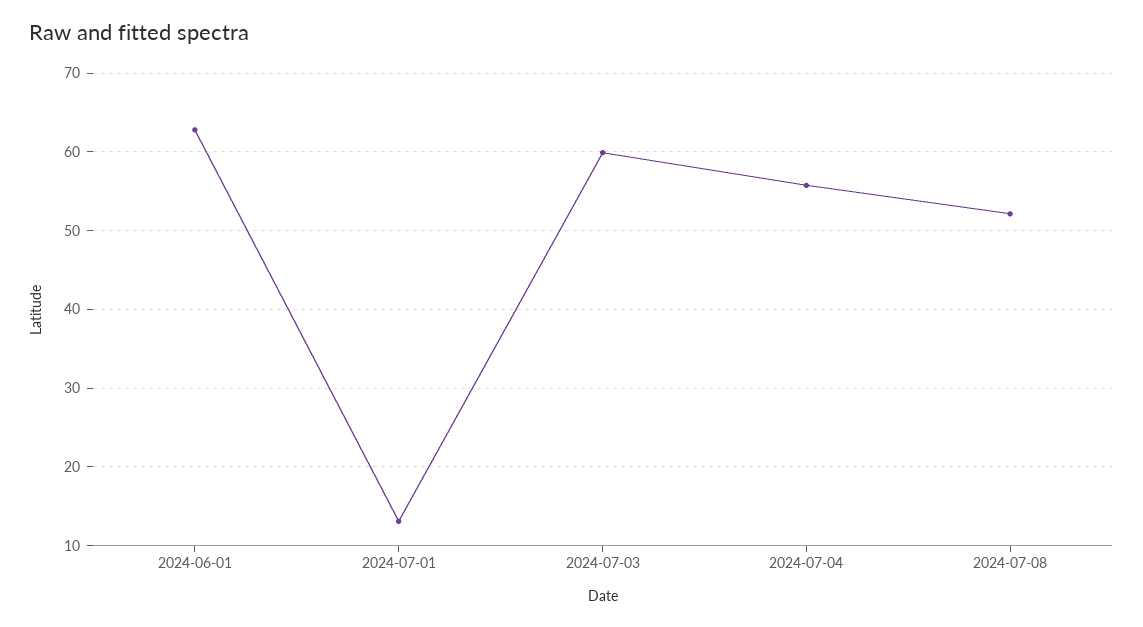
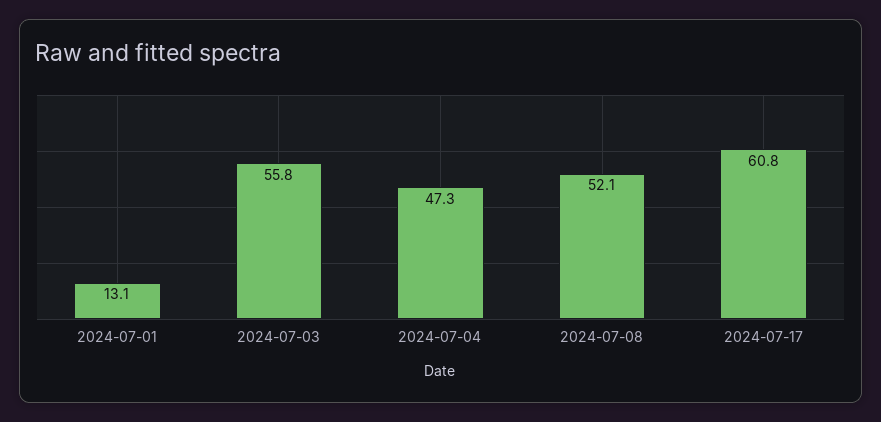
2024-06-01: 63 -> none
2024-07-03: 60 -> 55.8
2024-07-04: 56 -> 47.3
2024-07-17: none -> 60.8

